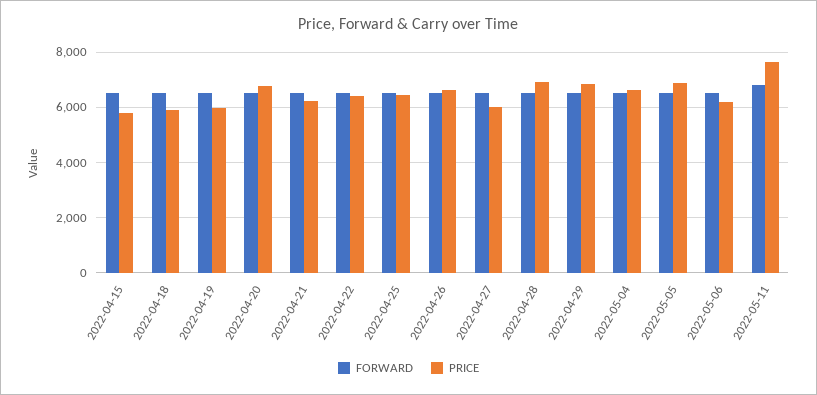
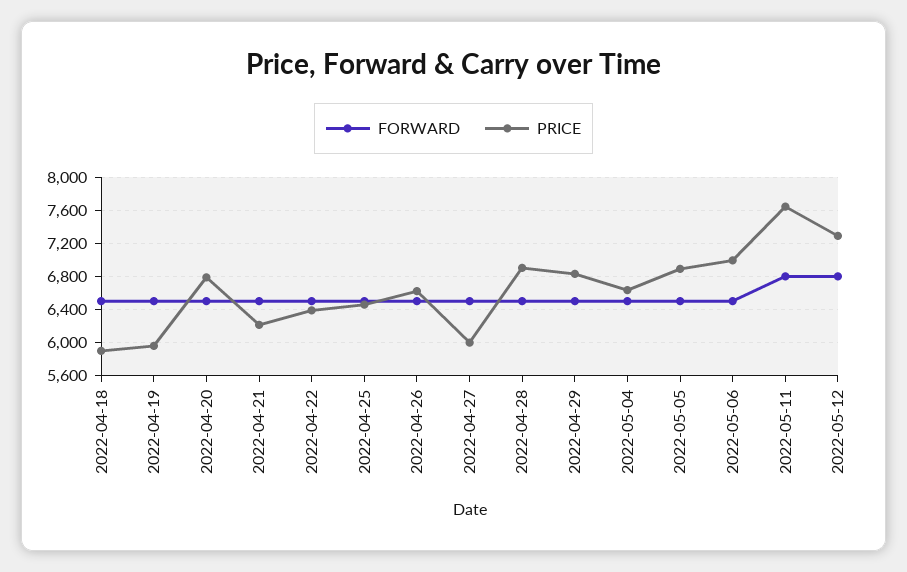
FORWARD, 2022-04-15: 6500 -> none
PRICE, 2022-04-15: 5750 -> none
PRICE, 2022-05-06: 6250 -> 7000
FORWARD, 2022-05-12: none -> 6800
PRICE, 2022-05-12: none -> 7300

